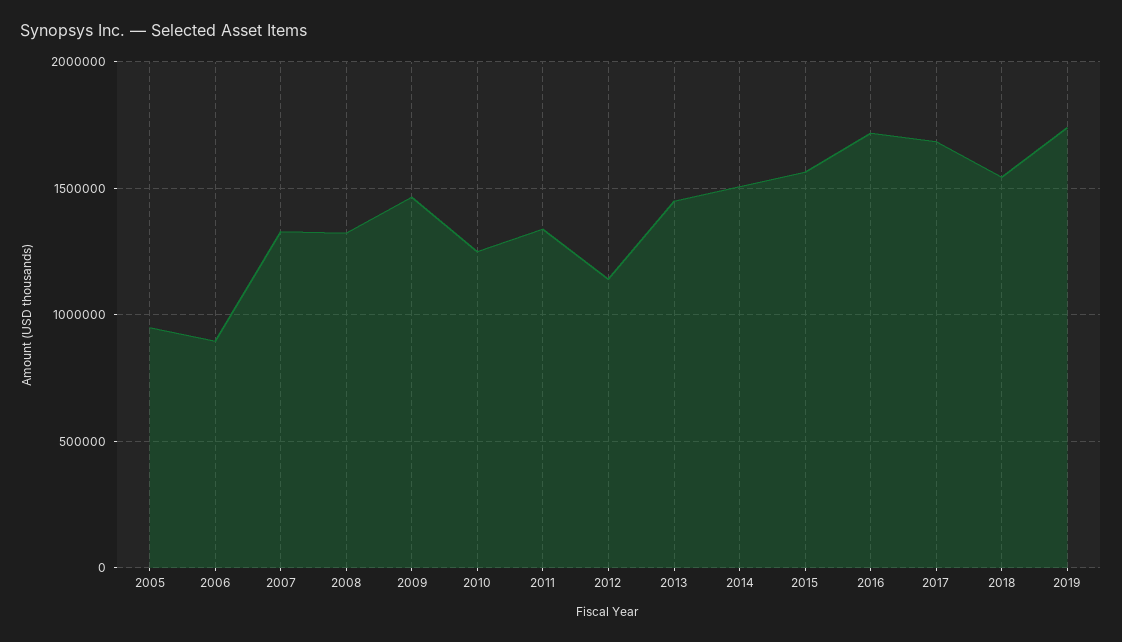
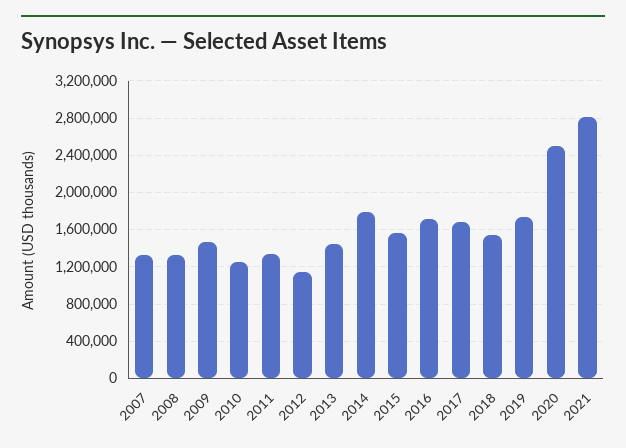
2005: 950000 -> none
2006: 900000 -> none
2014: 1500000 -> 1800000
2020: none -> 2500000
2021: none -> 2800000

